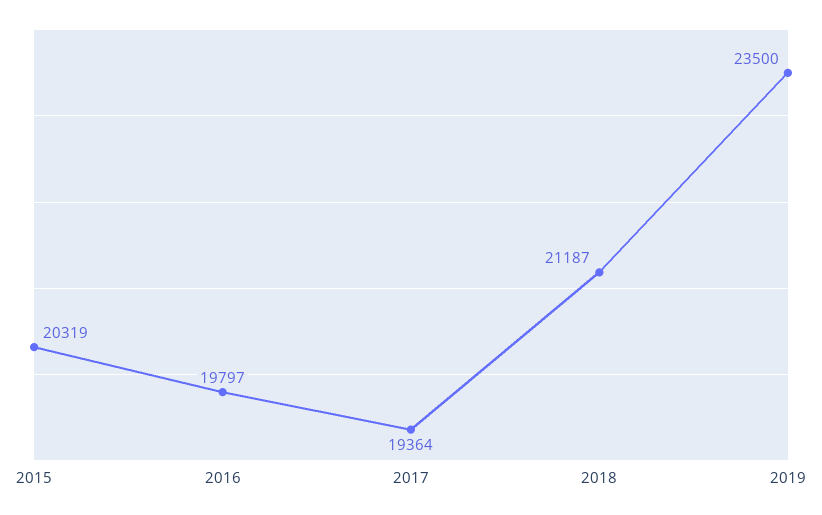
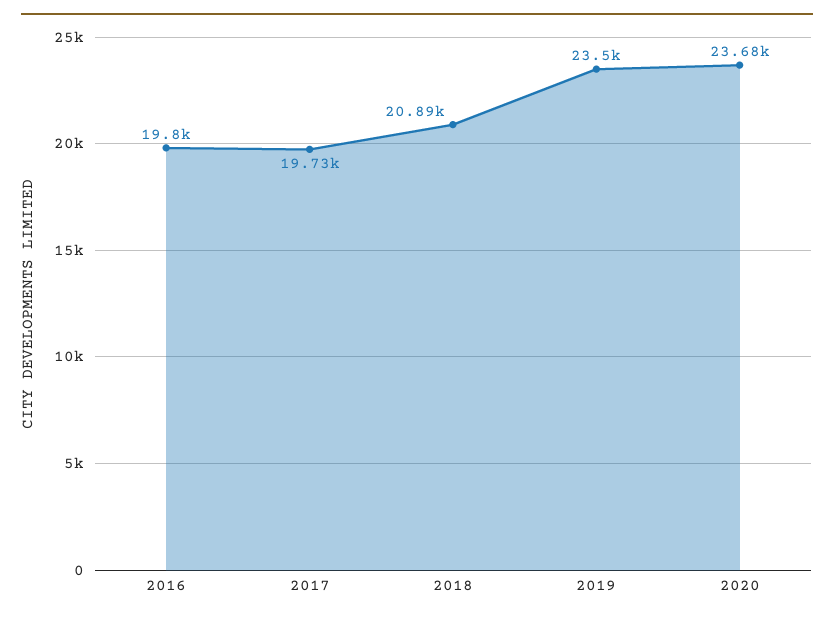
2015: 20319 -> none
2017: 19364 -> 19730
2018: 21187 -> 20890
2020: none -> 23680

